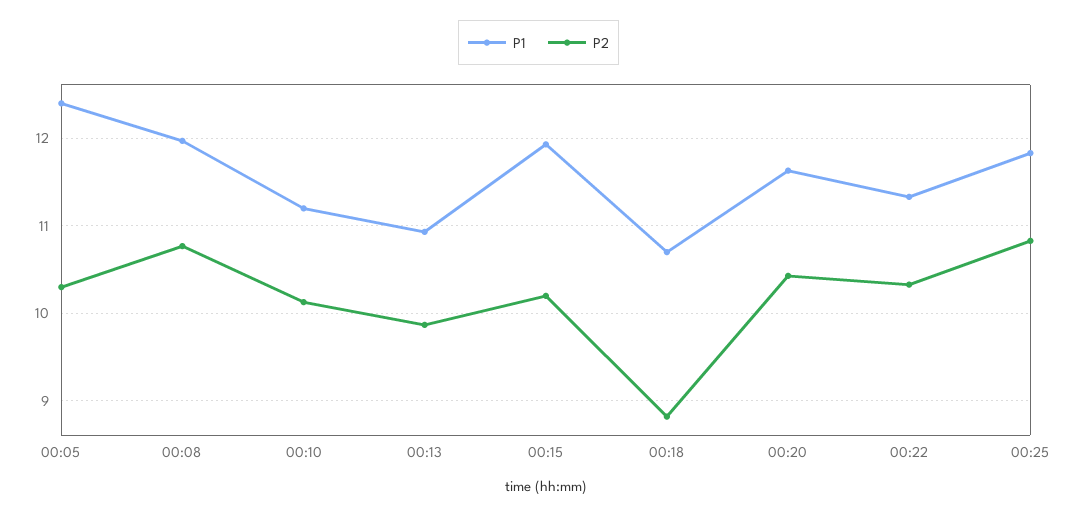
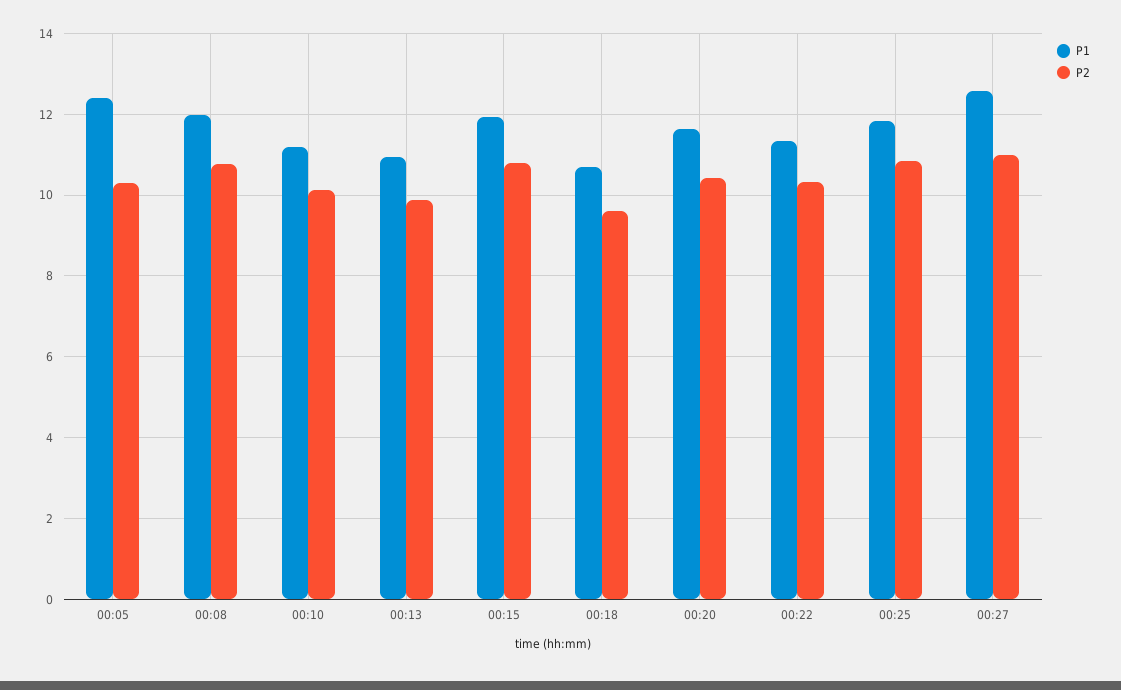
P2, 00:15: 10.2 -> 10.8
P2, 00:18: 8.8 -> 9.6
P1, 00:27: none -> 12.6
P2, 00:27: none -> 11

